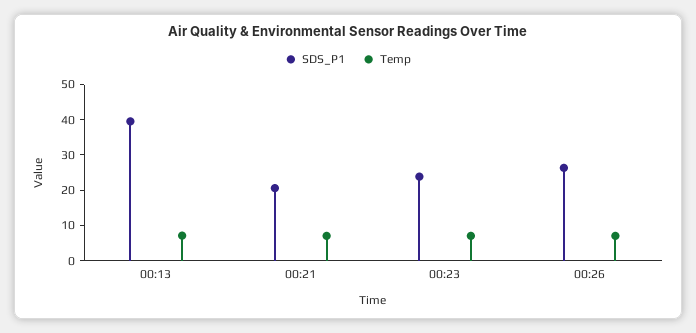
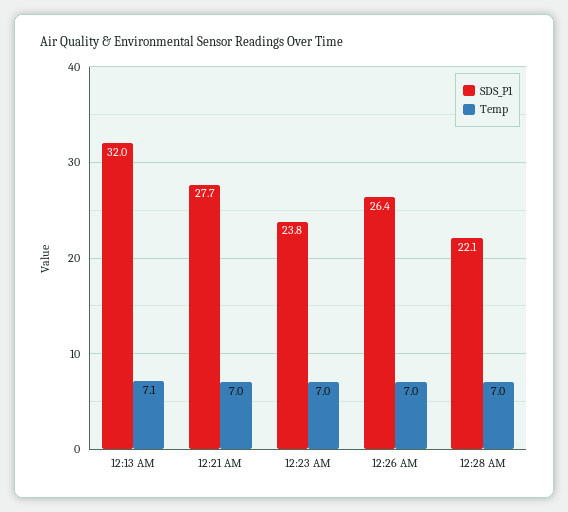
SDS_P1, 00:13: 40 -> 32
SDS_P1, 00:21: 20 -> 27.7
SDS_P1, 12:28 AM: none -> 22.1
Temp, 12:28 AM: none -> 7

